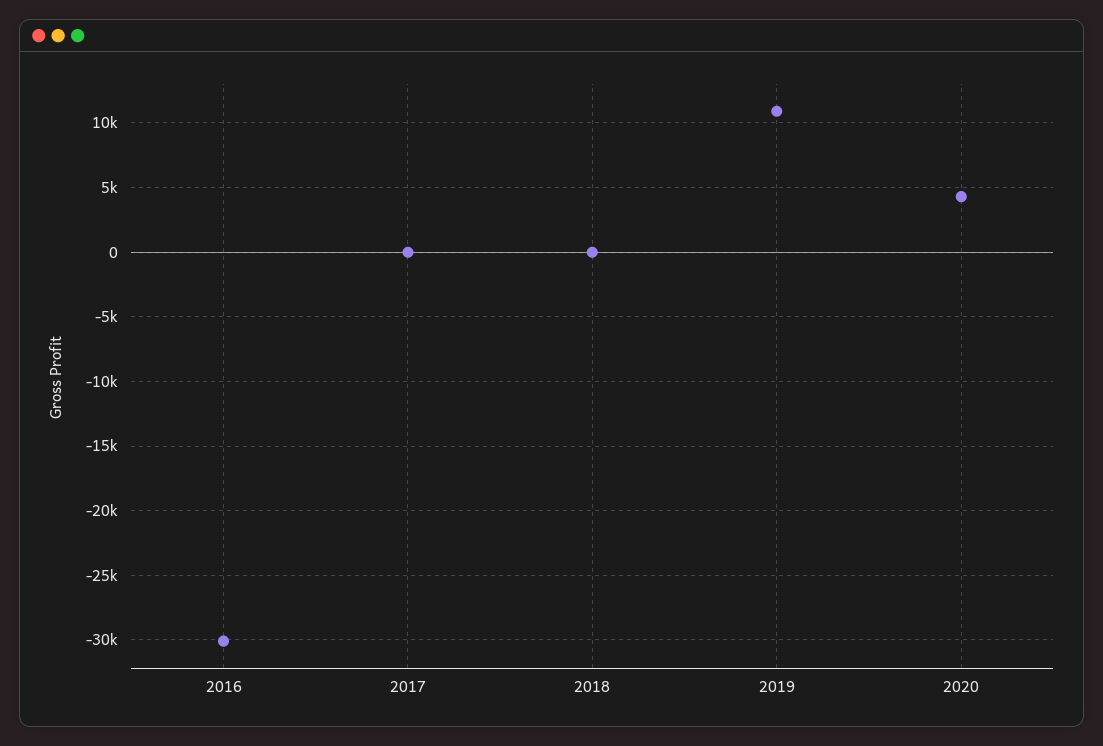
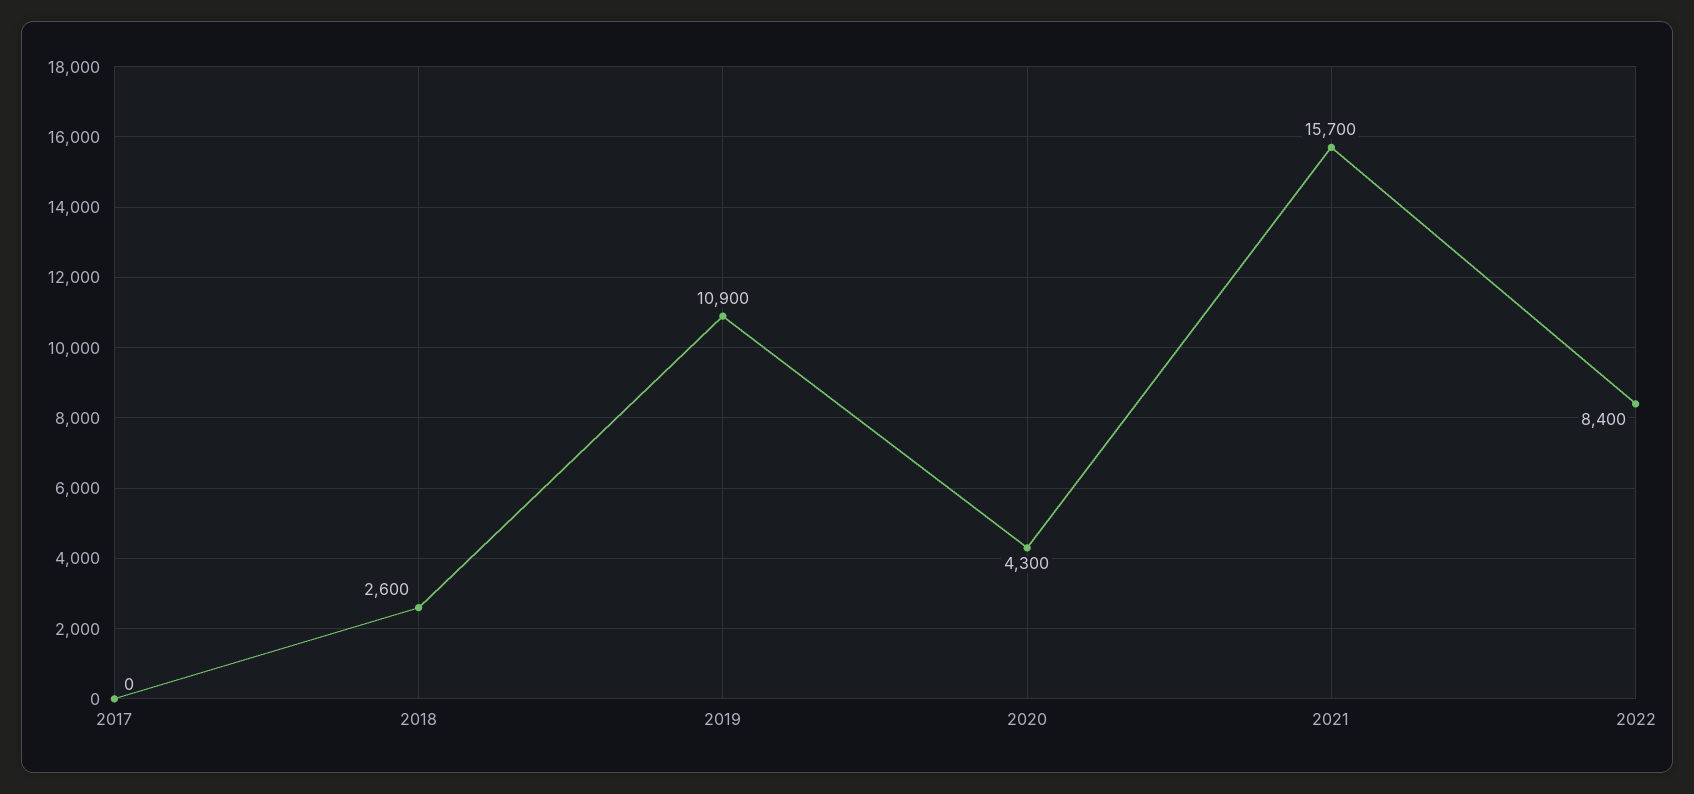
2016: -30000 -> none
2018: 0 -> 2600
2021: none -> 15700
2022: none -> 8400

